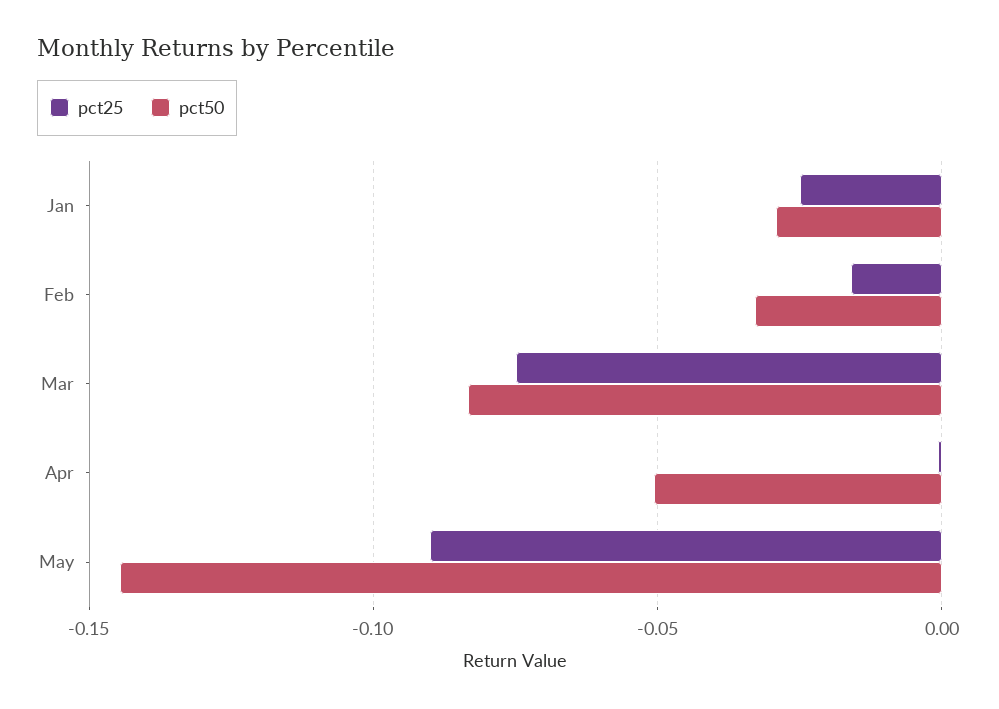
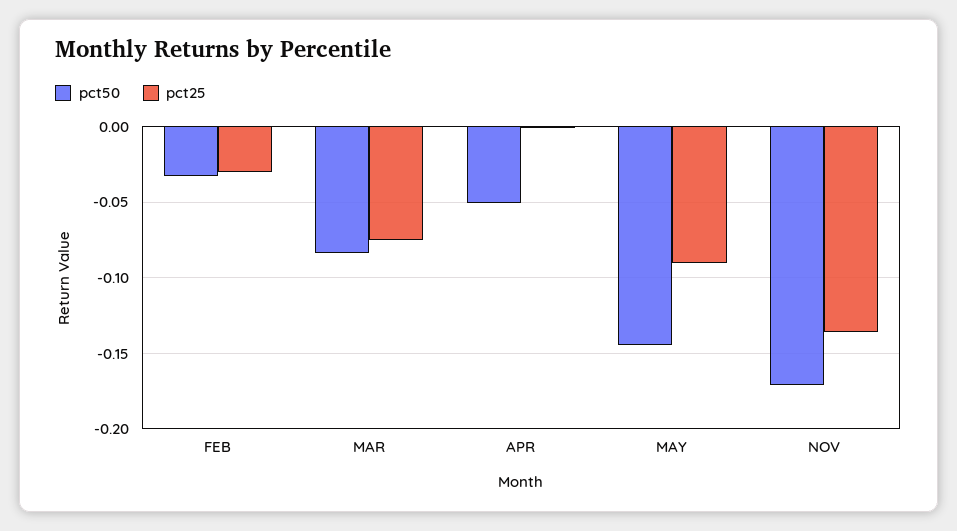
pct25, Jan: -0.025 -> none
pct50, Jan: -0.03 -> none
pct25, Feb: -0.015 -> -0.03
pct50, NOV: none -> -0.17
pct25, NOV: none -> -0.135

